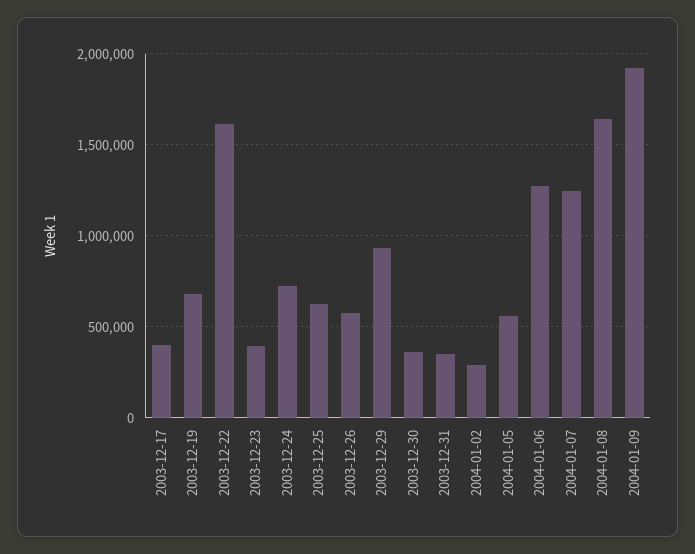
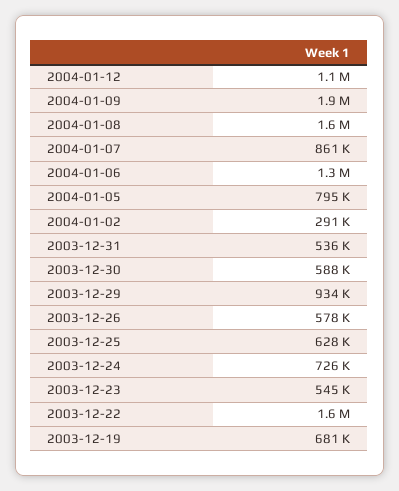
2003-12-17: 400000 -> none
2003-12-23: 400000 -> 545000
2003-12-30: 350000 -> 588000
2003-12-31: 350000 -> 536000
2004-01-05: 550000 -> 795000
2004-01-07: 1250000 -> 861000
2004-01-12: none -> 1100000

